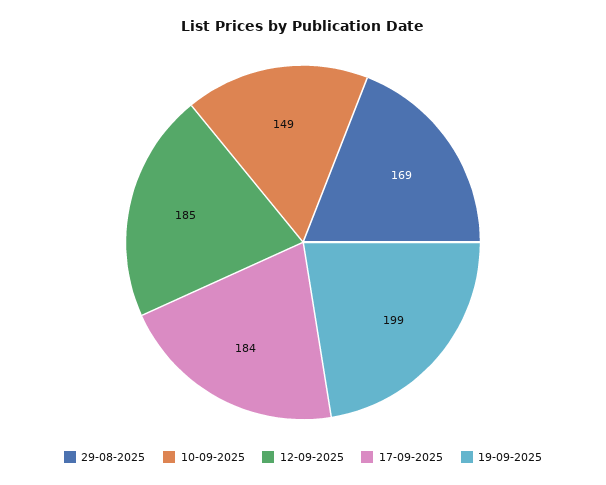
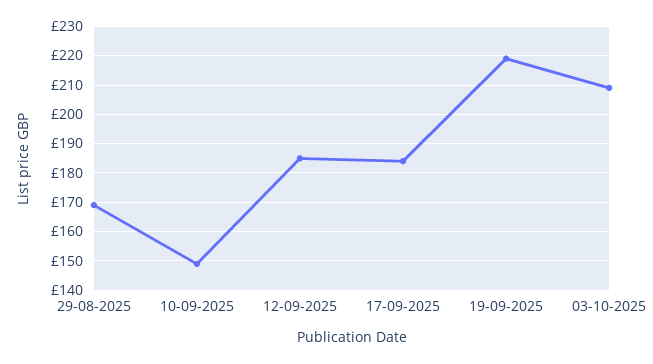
19-09-2025: 199 -> 220
03-10-2025: none -> 210

